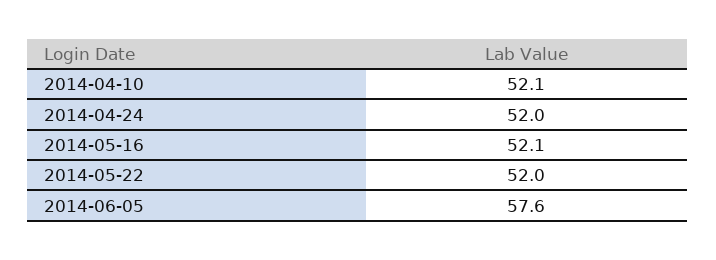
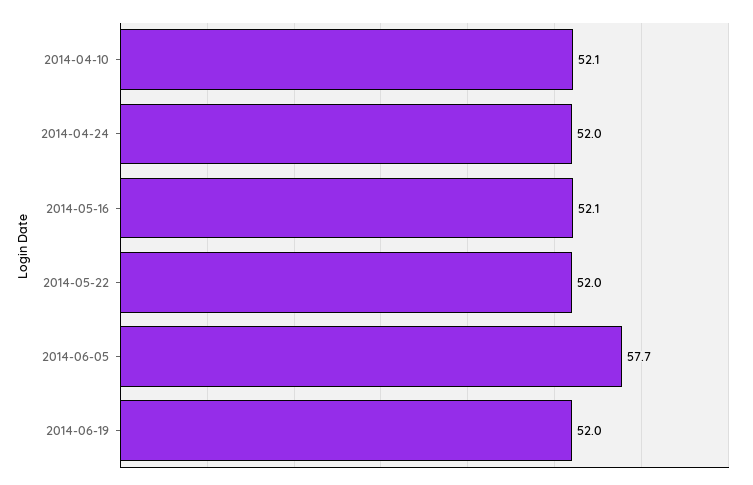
2014-06-05: 57.6 -> 57.7
2014-06-19: none -> 52

